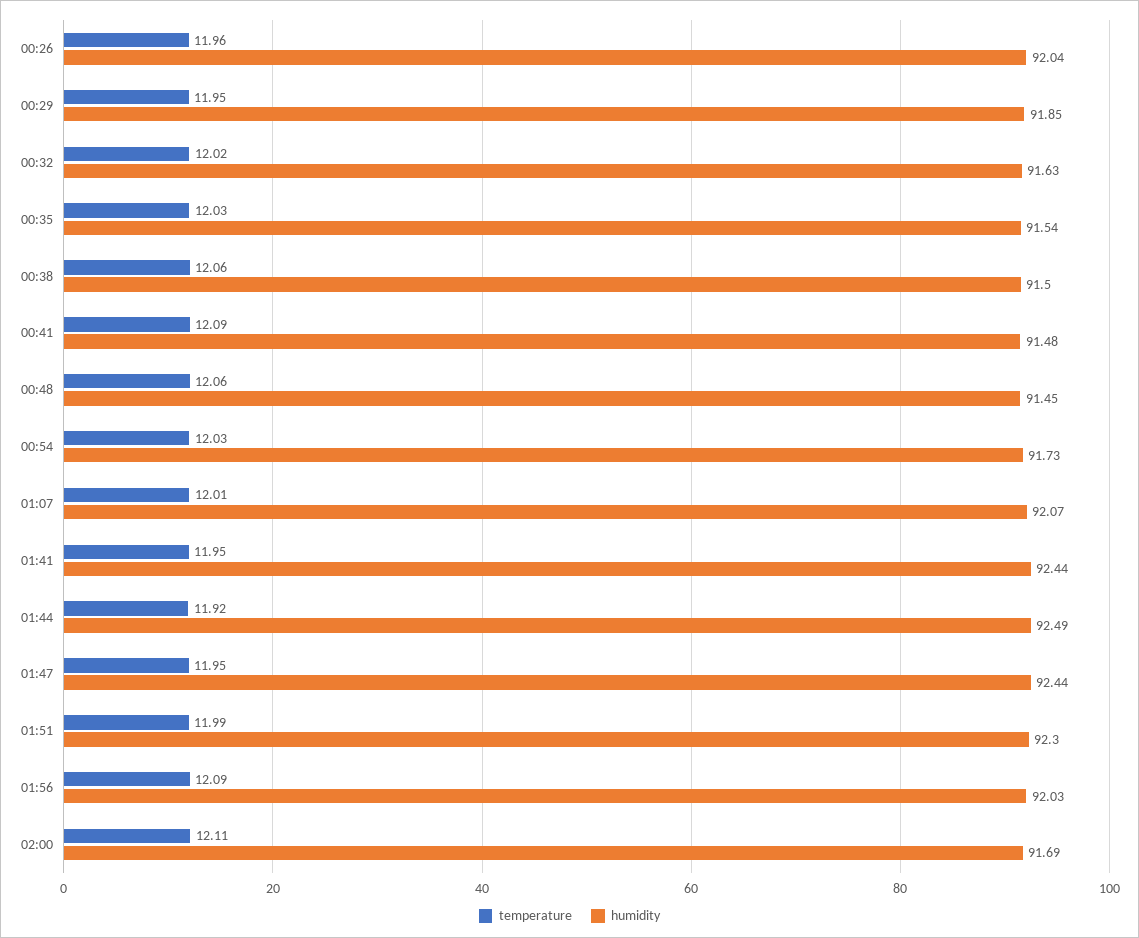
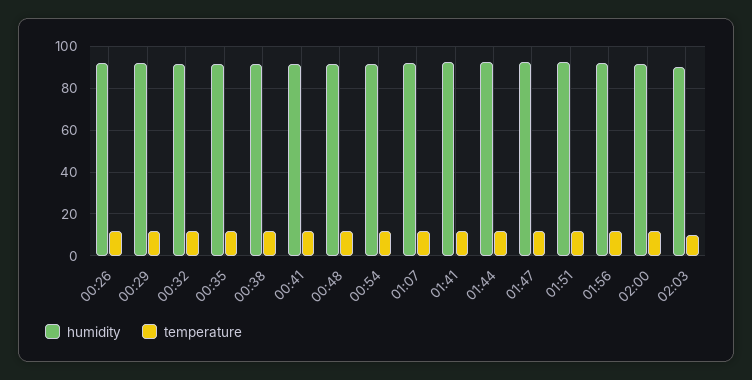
humidity, 02:03: none -> 90
temperature, 02:03: none -> 10

